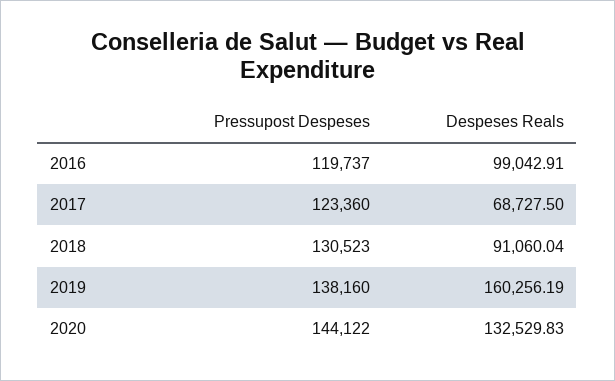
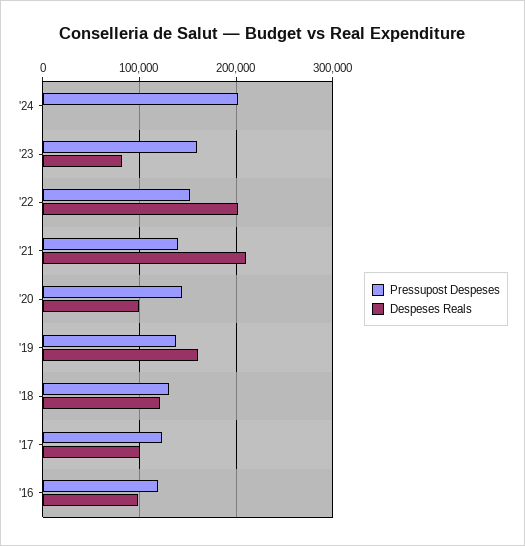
Despeses Reals, 2017: 68727.5 -> 100000
Despeses Reals, 2018: 91060.04 -> 120000
Despeses Reals, 2020: 132529.83 -> 100000
Pressupost Despeses, '24: none -> 200000
Despeses Reals, '24: none -> 0
Pressupost Despeses, '23: none -> 160000
Despeses Reals, '23: none -> 80000
Pressupost Despeses, '22: none -> 150000
Despeses Reals, '22: none -> 200000
Pressupost Despeses, '21: none -> 140000
Despeses Reals, '21: none -> 210000

